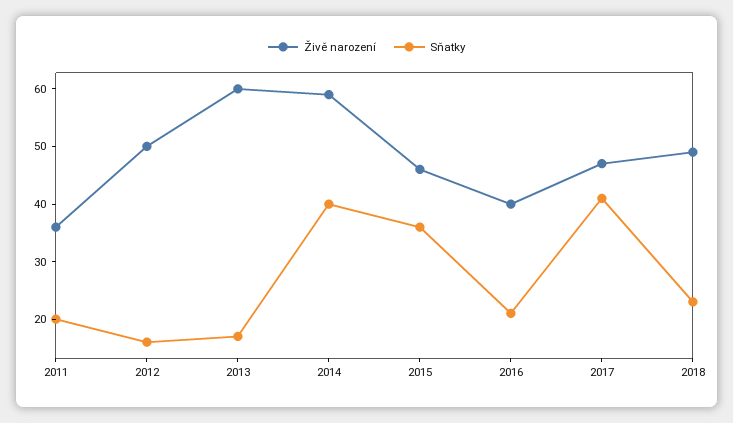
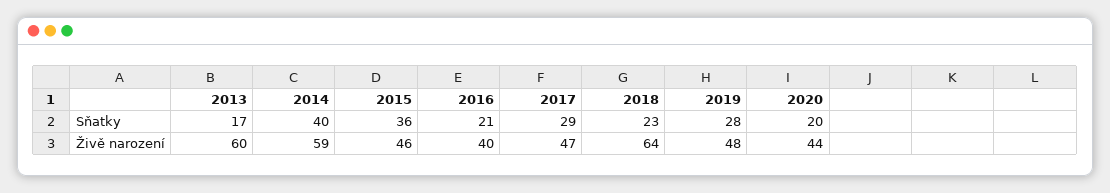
Živě narození, 2011: 35 -> none
Sňatky, 2011: 20 -> none
Živě narození, 2012: 50 -> none
Sňatky, 2012: 15 -> none
Sňatky, 2017: 40 -> 29
Živě narození, 2018: 50 -> 64
Sňatky, 2019: none -> 28
Sňatky, 2020: none -> 20
Živě narození, 2019: none -> 48
Živě narození, 2020: none -> 44

